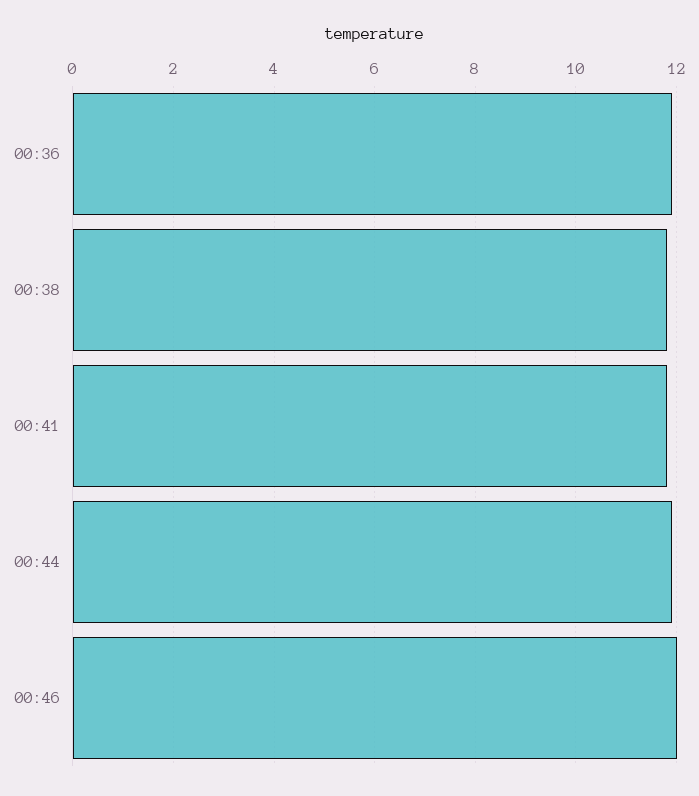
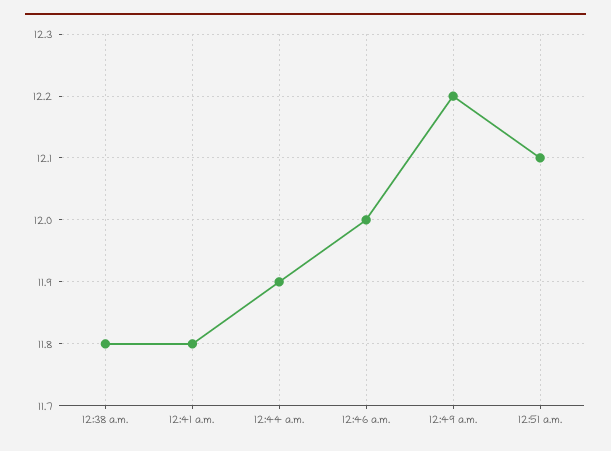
00:36: 12 -> none
12:49 a.m.: none -> 12.2
12:51 a.m.: none -> 12.1

